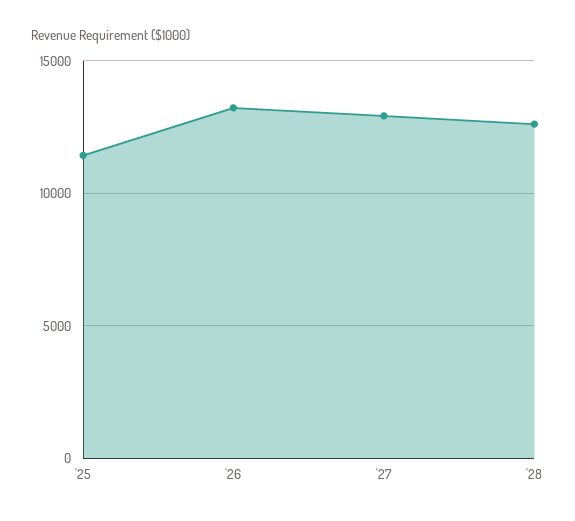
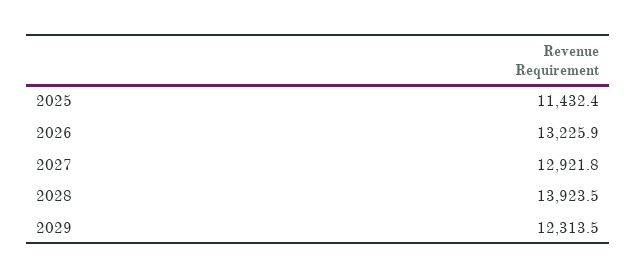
'28: 12500 -> 13923.5
2029: none -> 12313.5

